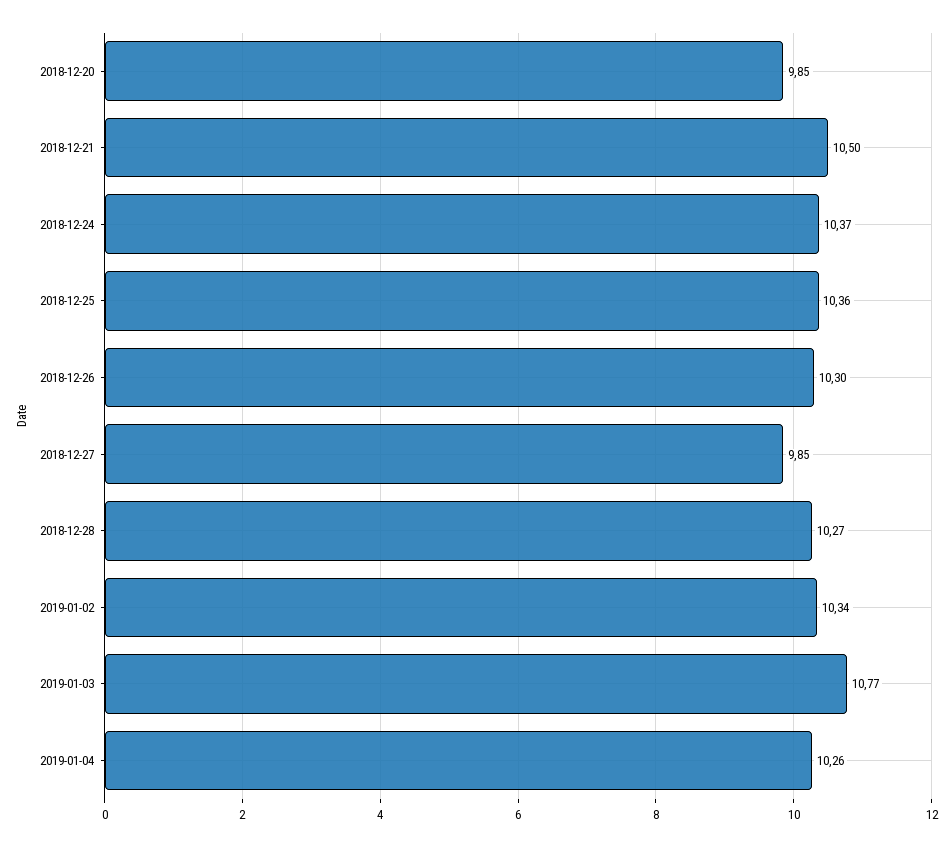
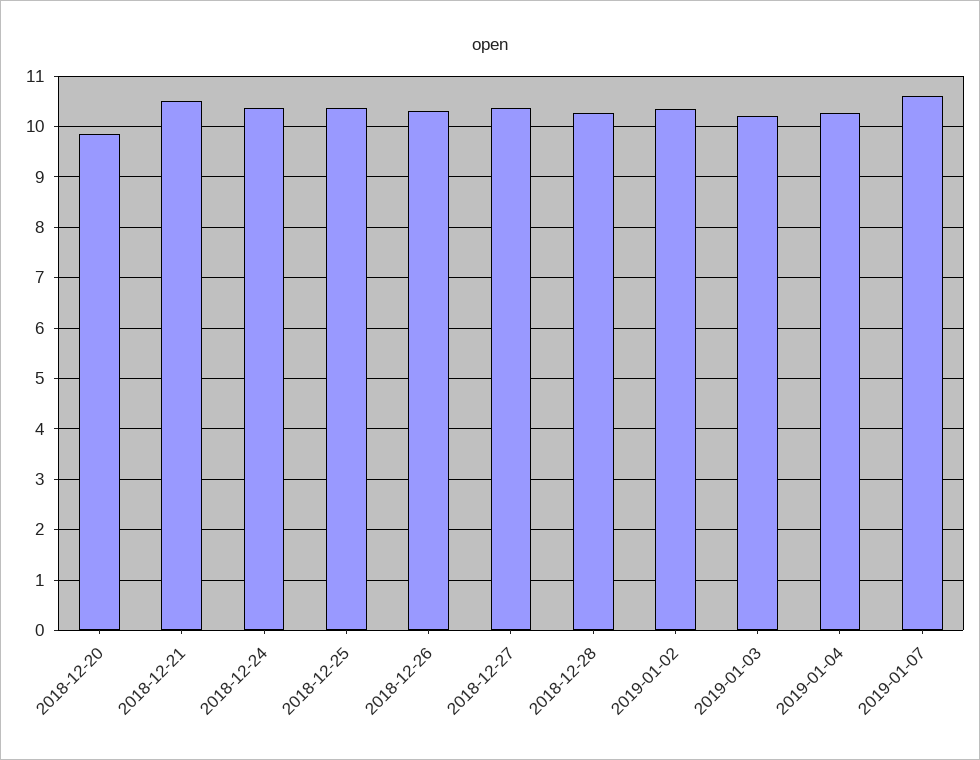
2018-12-27: 9.85 -> 10.4
2019-01-03: 10.77 -> 10.2
2019-01-07: none -> 10.6

